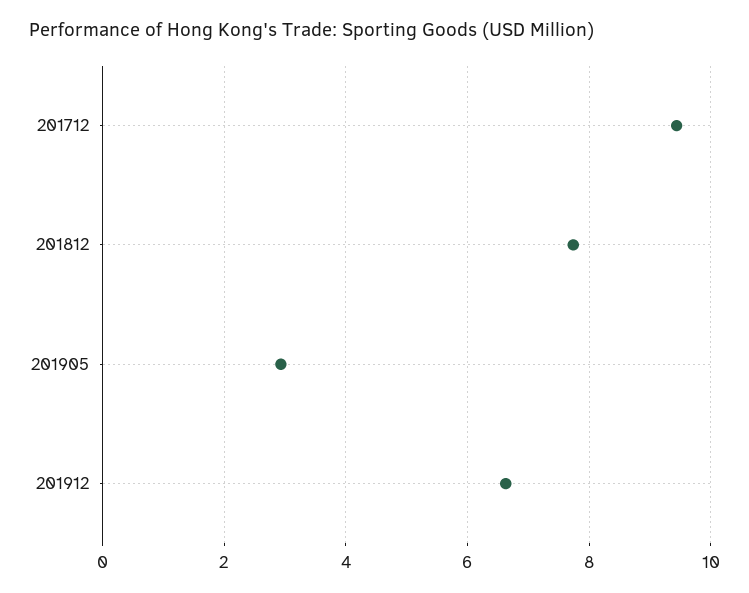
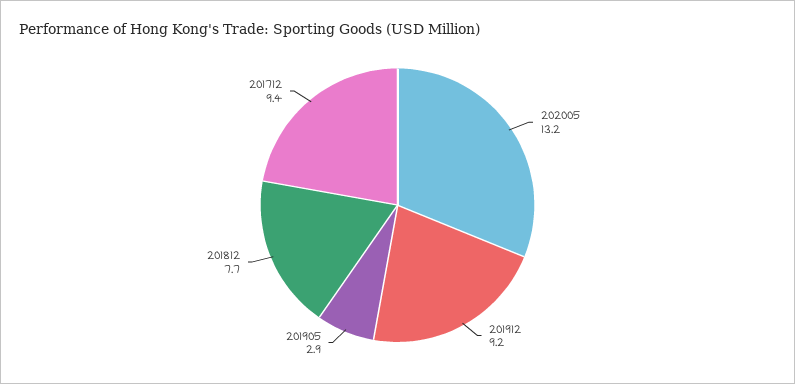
201912: 6.6 -> 9.2
202005: none -> 13.2

